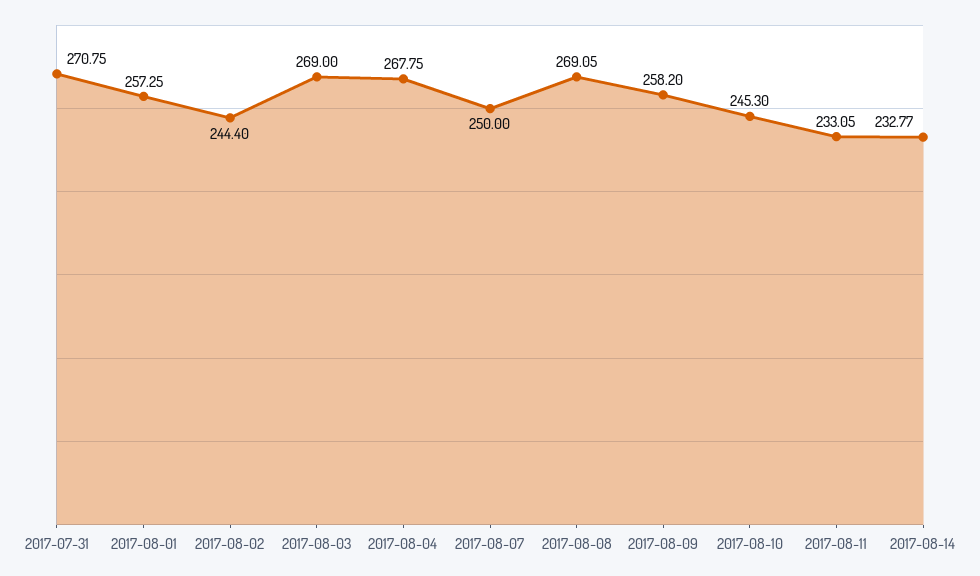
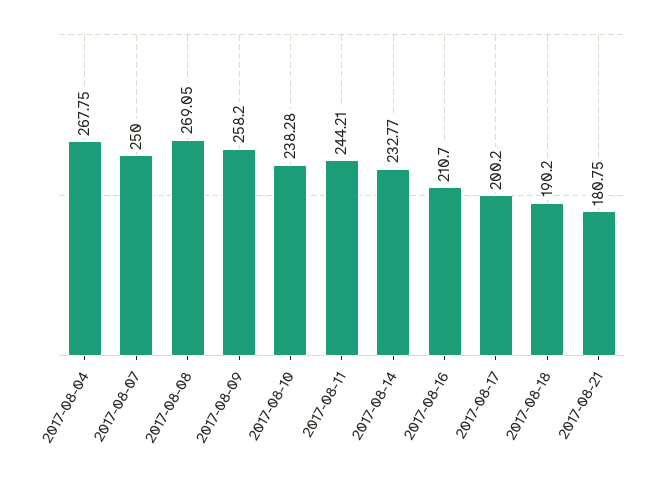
2017-07-31: 270.75 -> none
2017-08-01: 257.25 -> none
2017-08-02: 244.4 -> none
2017-08-03: 269 -> none
2017-08-10: 245.3 -> 238.28
2017-08-11: 233.05 -> 244.21
2017-08-16: none -> 210.7
2017-08-17: none -> 200.2
2017-08-18: none -> 190.2
2017-08-21: none -> 180.75

